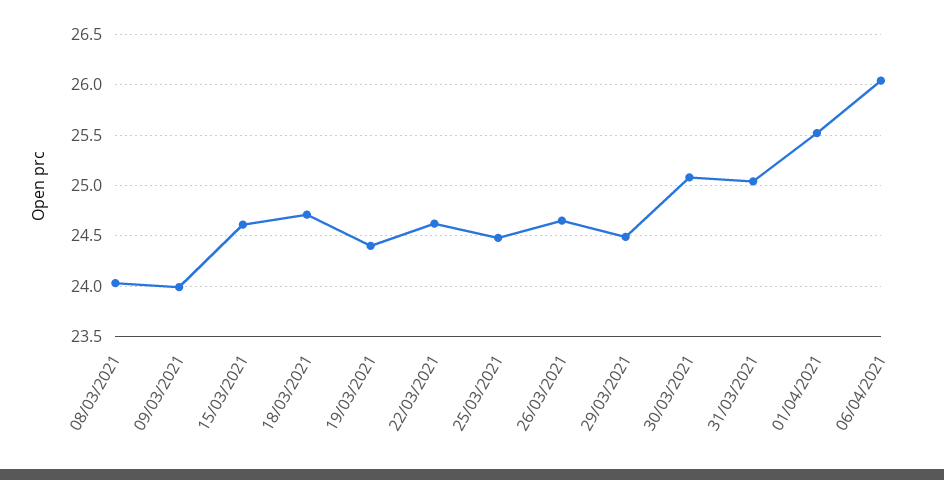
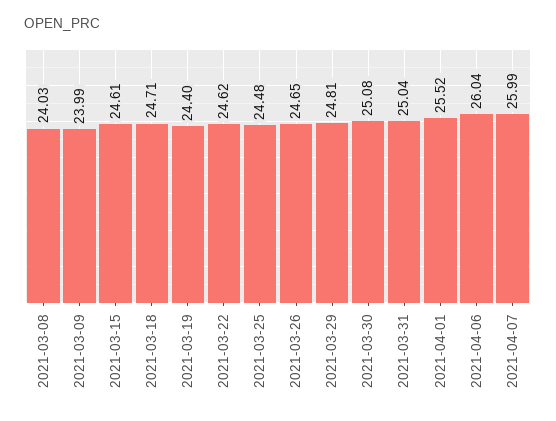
29/03/2021: 24.5 -> 24.81
2021-04-07: none -> 25.99

